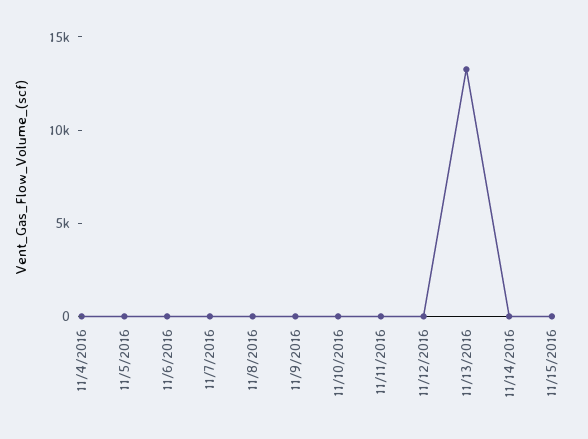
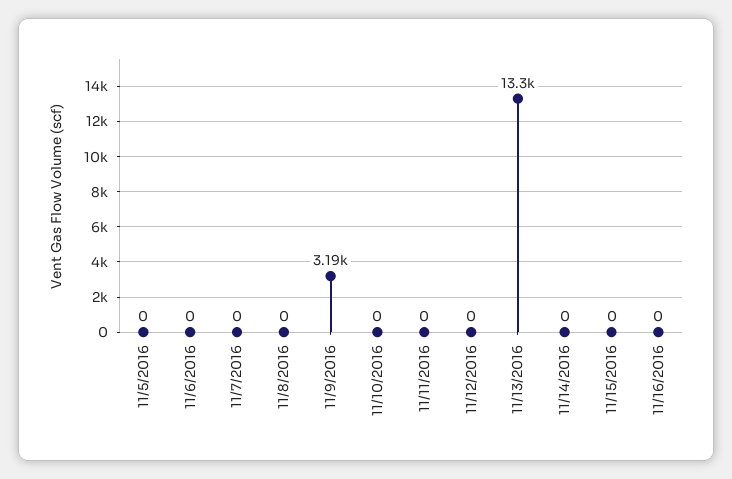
11/4/2016: 0 -> none
11/9/2016: 0 -> 3190
11/16/2016: none -> 0

